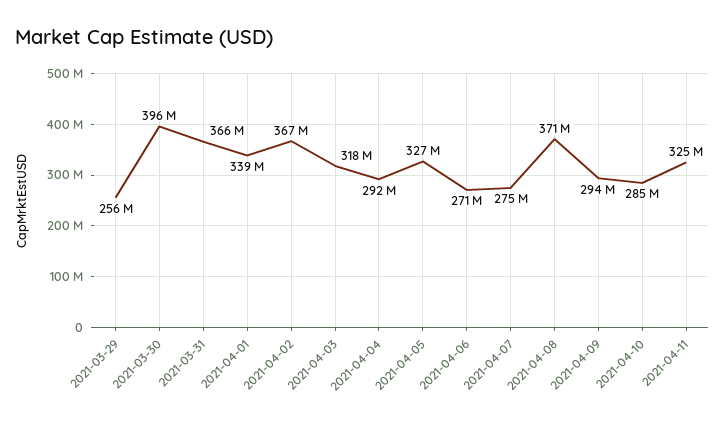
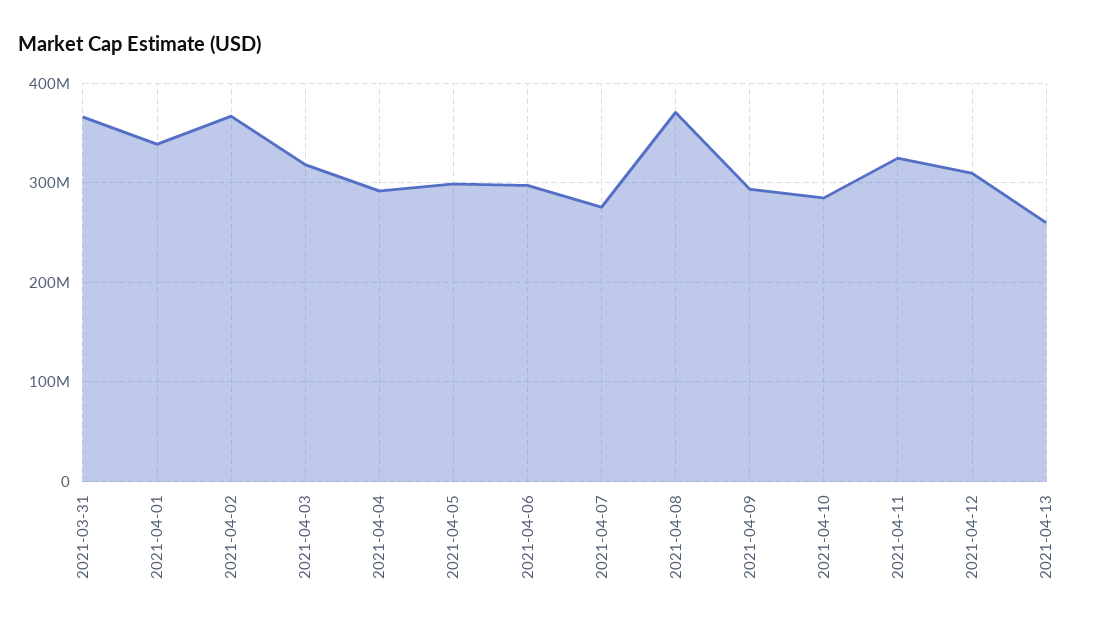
2021-03-29: 256000000 -> none
2021-03-30: 396000000 -> none
2021-04-05: 327000000 -> 300000000
2021-04-06: 271000000 -> 300000000
2021-04-12: none -> 310000000
2021-04-13: none -> 260000000

